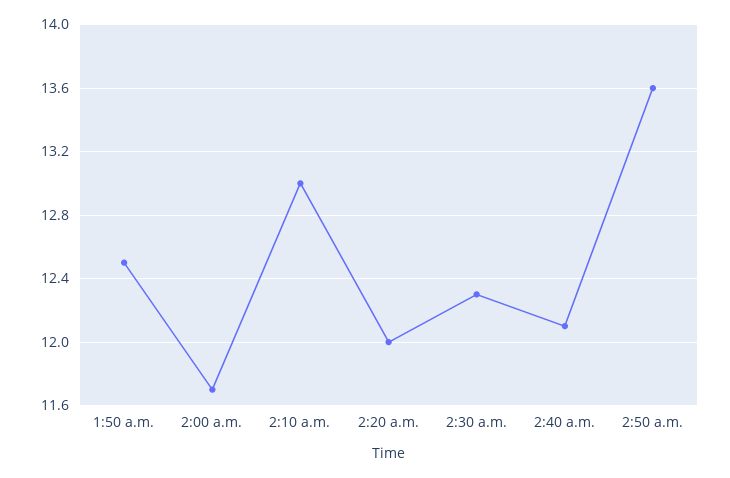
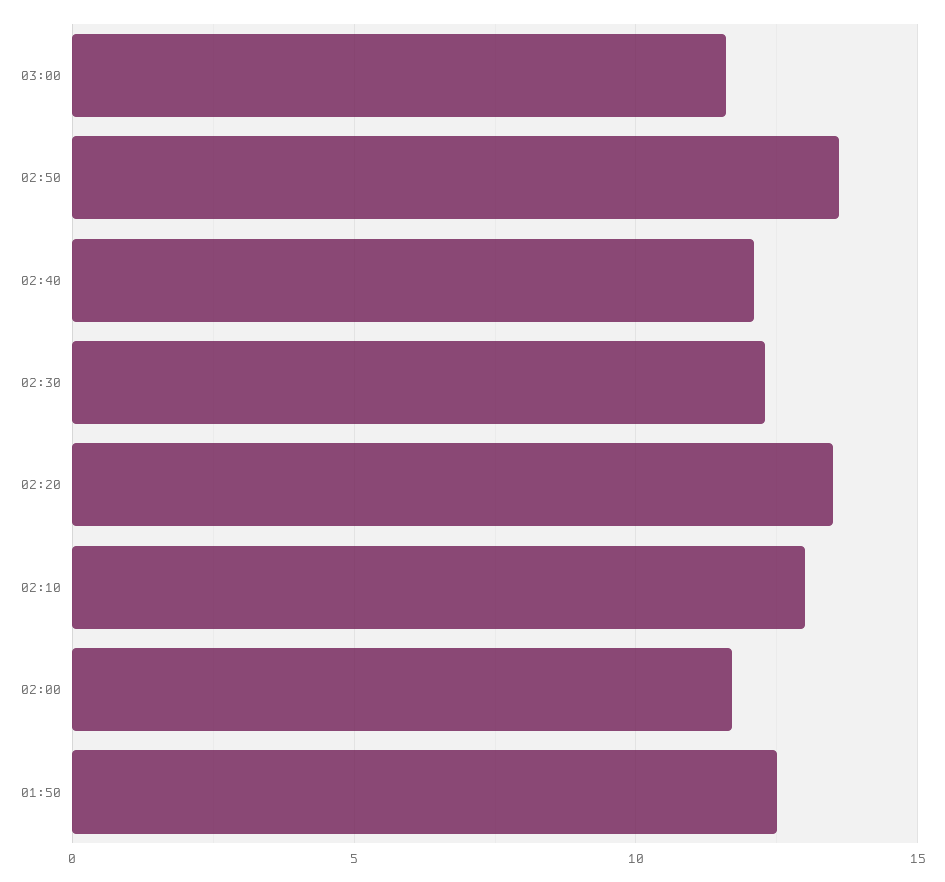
2:20 a.m.: 12 -> 13.5
03:00: none -> 11.5

